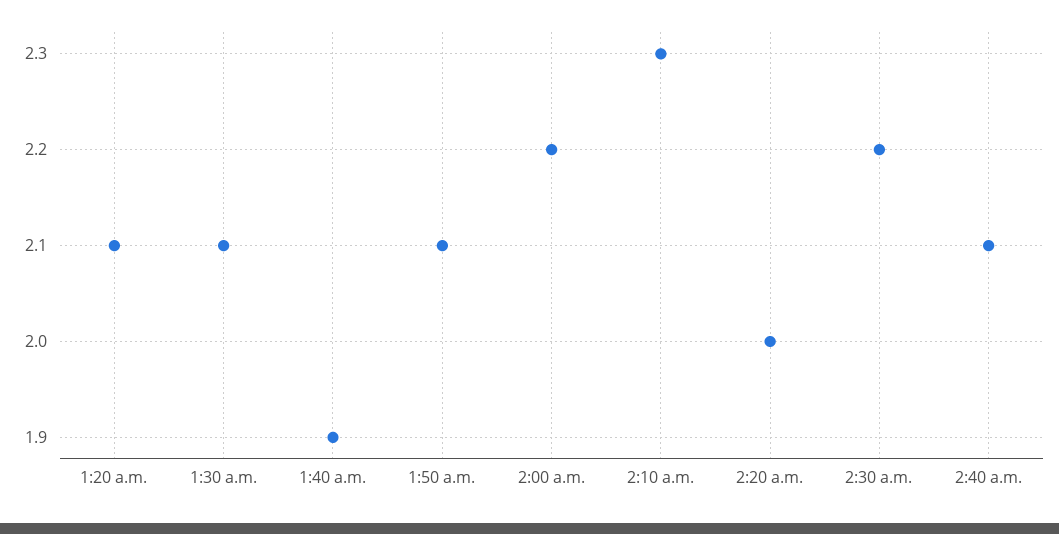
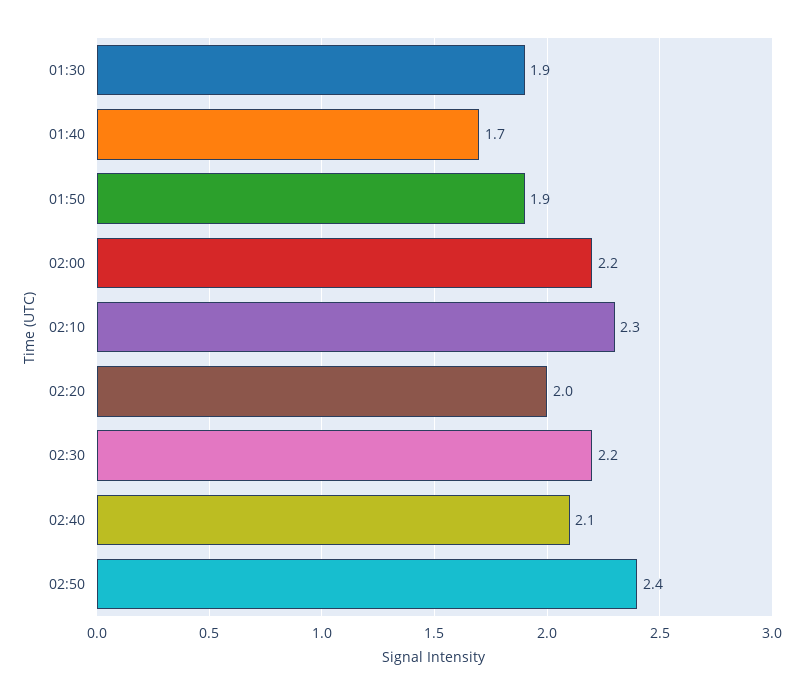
1:20 a.m.: 2.1 -> none
1:30 a.m.: 2.1 -> 1.9
1:40 a.m.: 1.9 -> 1.7
1:50 a.m.: 2.1 -> 1.9
02:50: none -> 2.4

